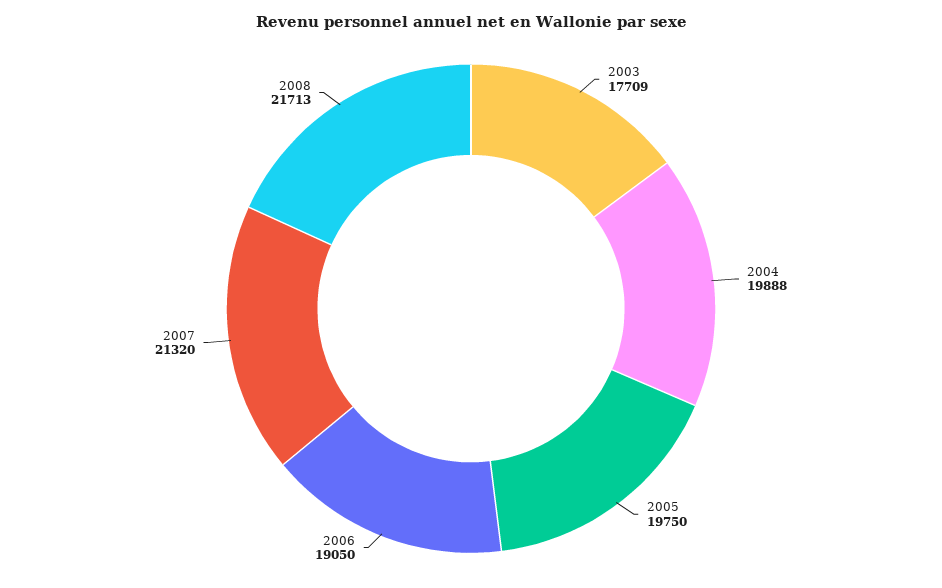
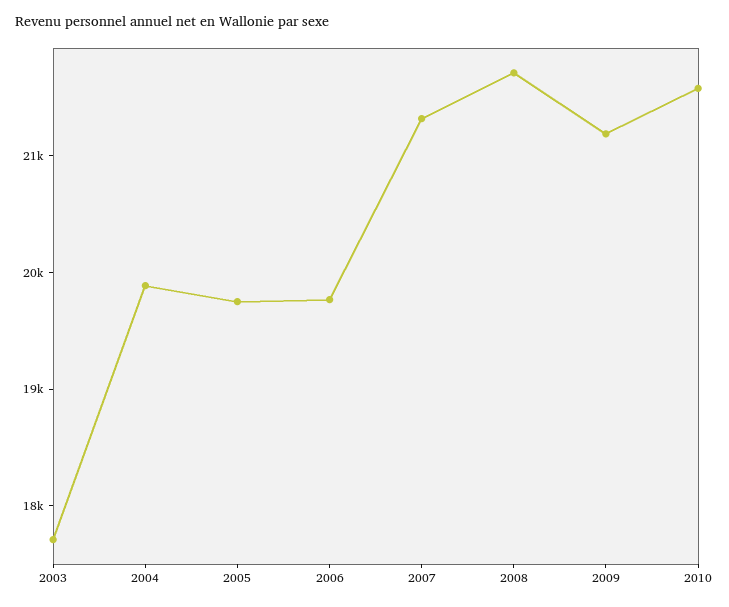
2006: 19050 -> 19800
2009: none -> 21200
2010: none -> 21600

